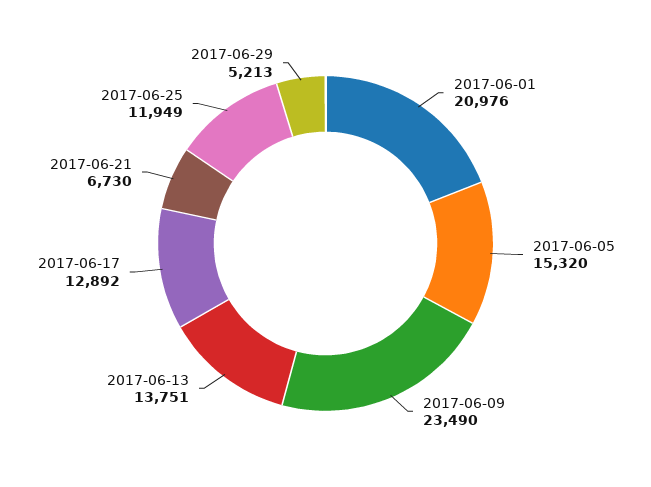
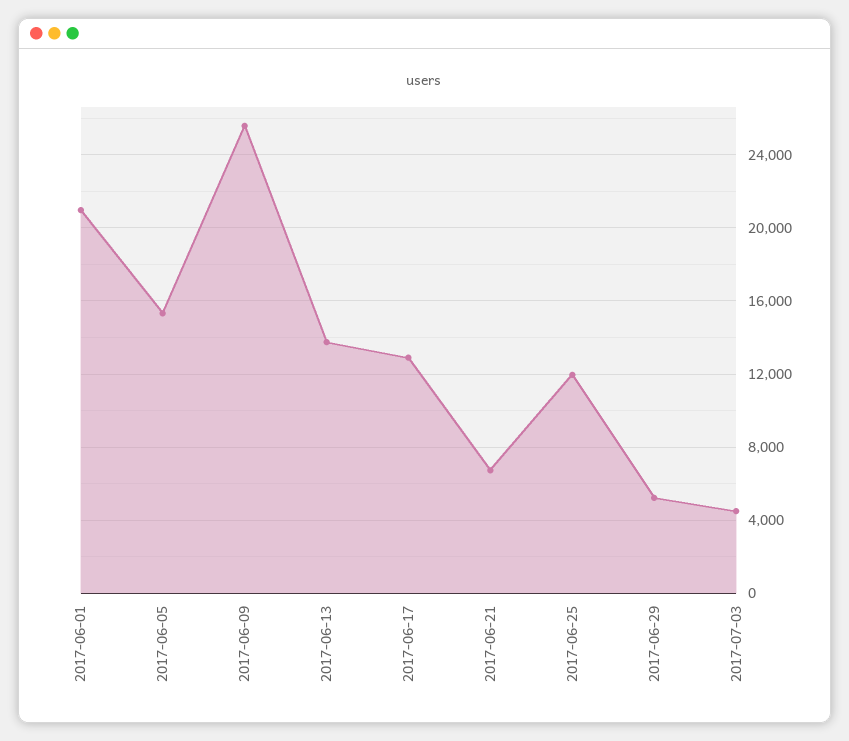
2017-06-09: 23490 -> 25500
2017-07-03: none -> 4500

